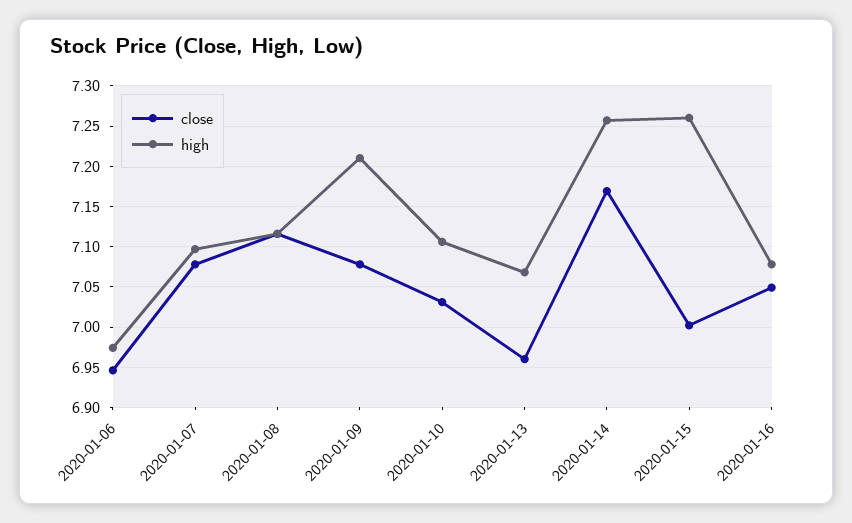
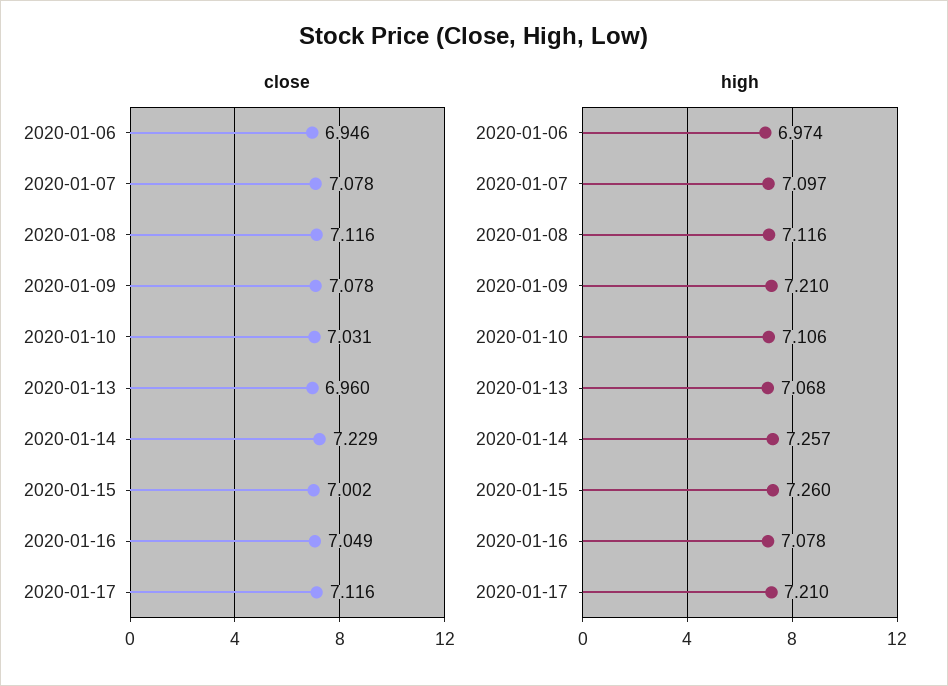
close, 2020-01-14: 7.17 -> 7.229
close, 2020-01-17: none -> 7.116
high, 2020-01-17: none -> 7.21

